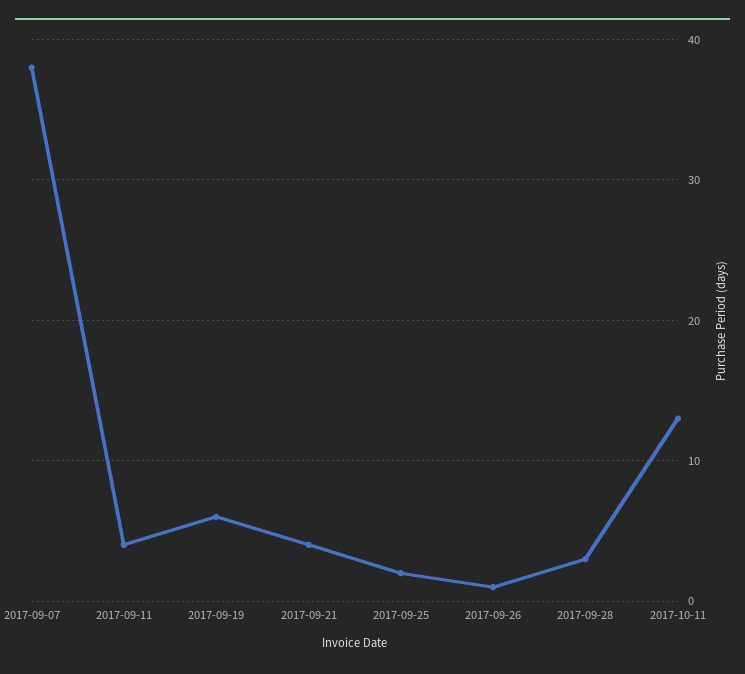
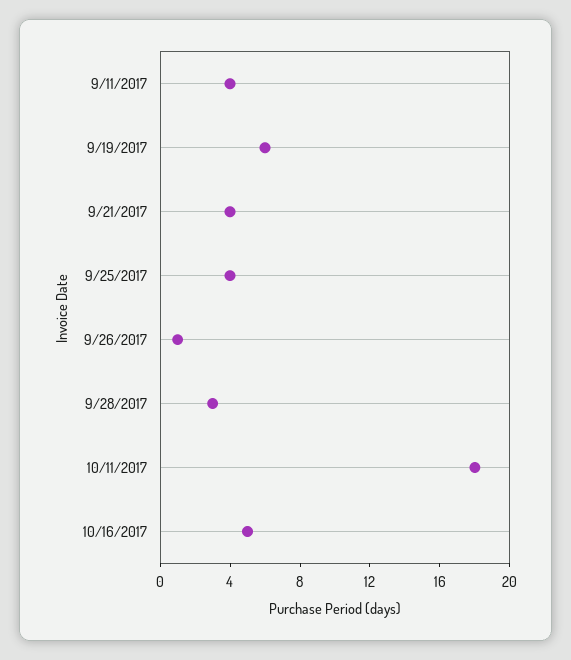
2017-09-07: 38 -> none
2017-09-25: 2 -> 4
2017-10-11: 13 -> 18
10/16/2017: none -> 5

